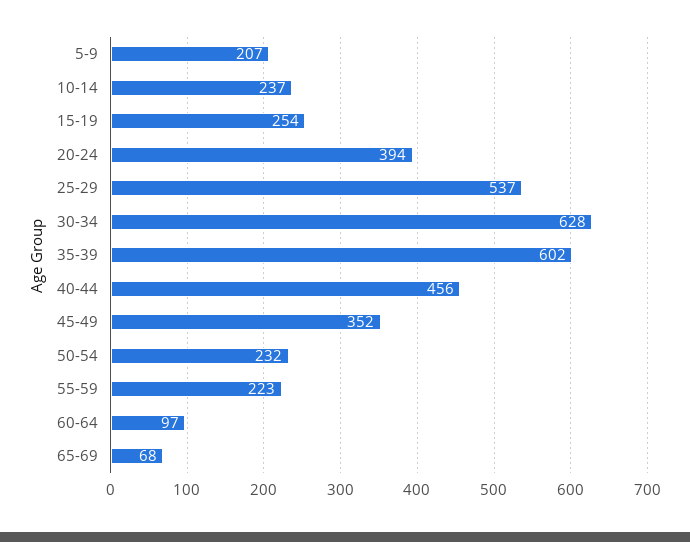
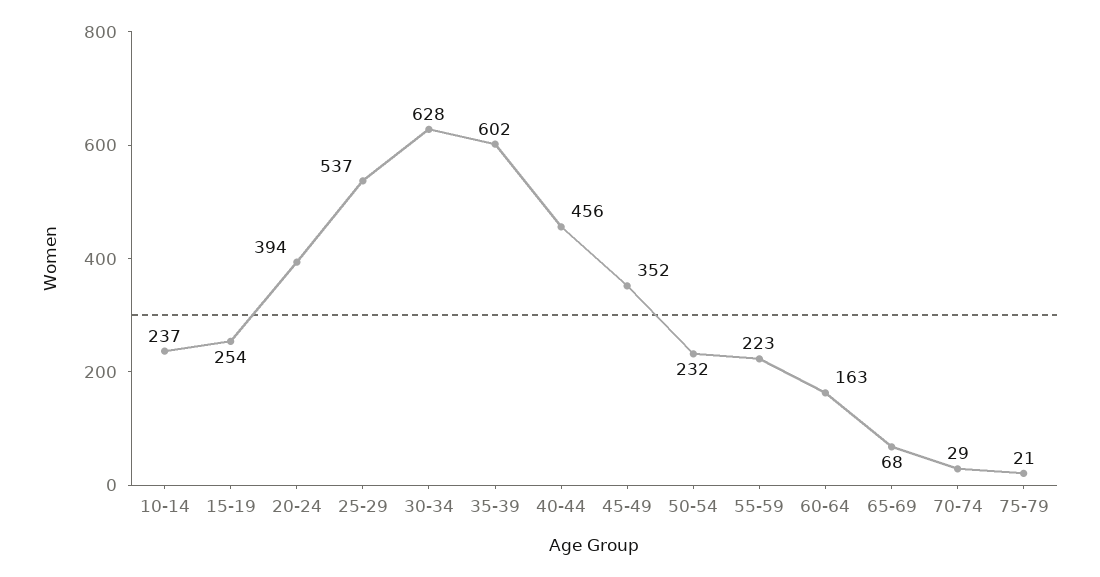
5-9: 207 -> none
60-64: 97 -> 163
70-74: none -> 29
75-79: none -> 21

